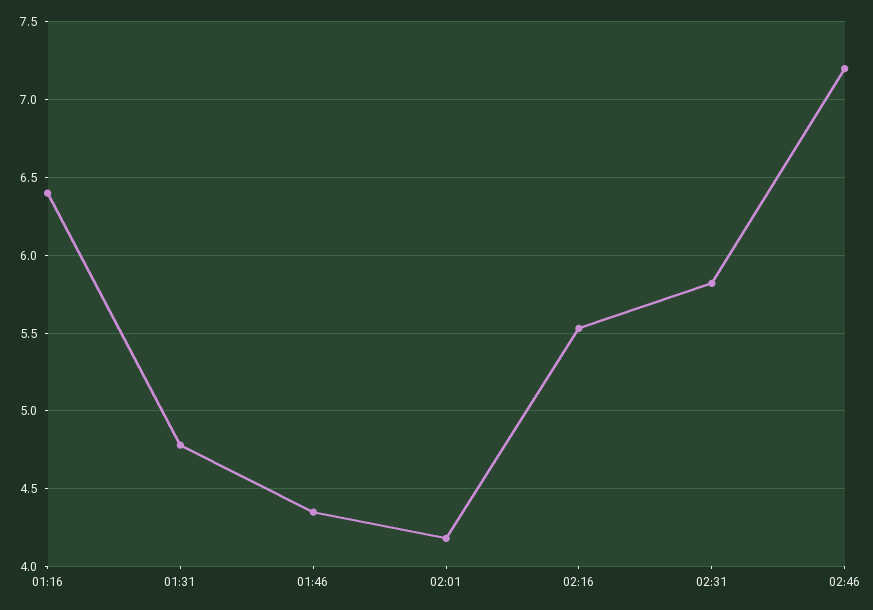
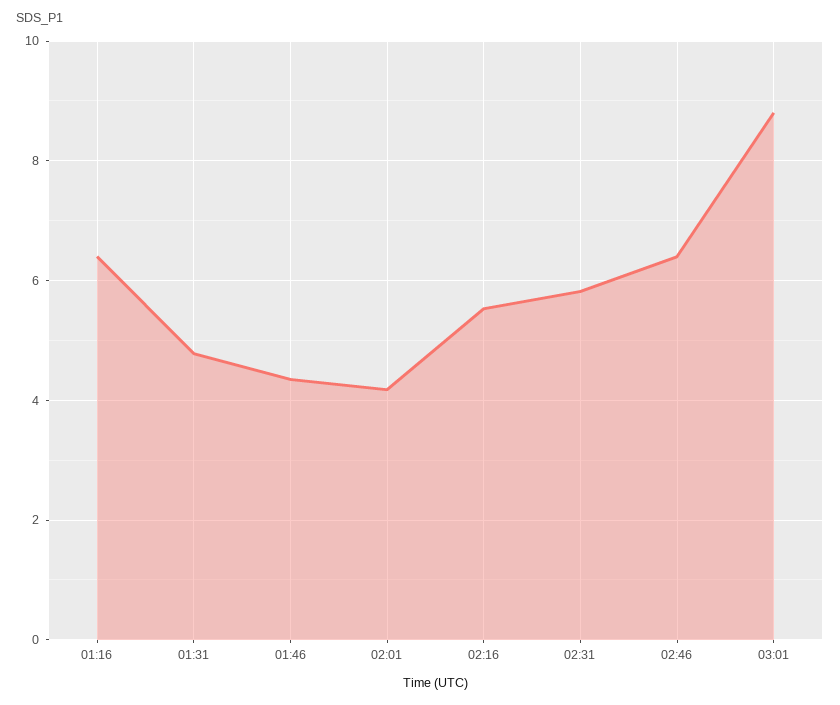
02:46: 7.2 -> 6.4
03:01: none -> 8.8

